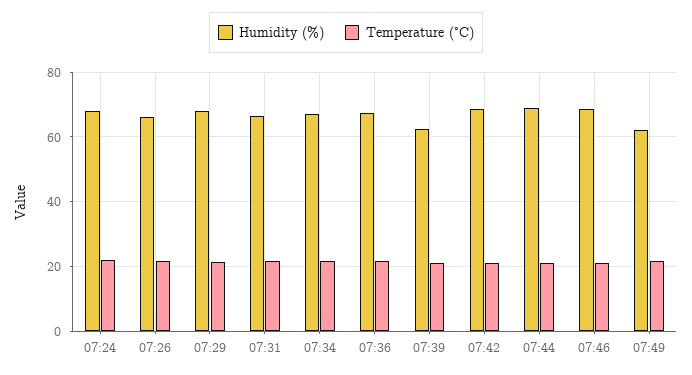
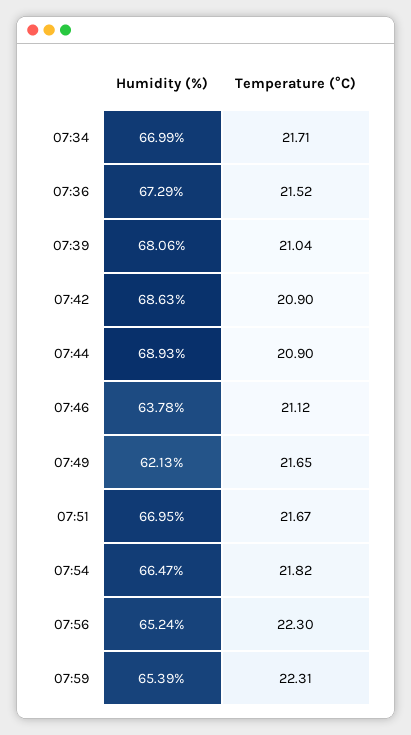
Humidity (%), 07:24: 68 -> none
Temperature (°C), 07:24: 22 -> none
Humidity (%), 07:26: 66 -> none
Temperature (°C), 07:26: 22 -> none
Humidity (%), 07:29: 68 -> none
Temperature (°C), 07:29: 22 -> none
Humidity (%), 07:31: 66 -> none
Temperature (°C), 07:31: 22 -> none
Humidity (%), 07:39: 62 -> 68.06
Humidity (%), 07:46: 68 -> 63.78
Humidity (%), 07:51: none -> 66.95
Temperature (°C), 07:51: none -> 21.67
Humidity (%), 07:54: none -> 66.47
Temperature (°C), 07:54: none -> 21.82
Humidity (%), 07:56: none -> 65.24
Temperature (°C), 07:56: none -> 22.3
Humidity (%), 07:59: none -> 65.39
Temperature (°C), 07:59: none -> 22.31

